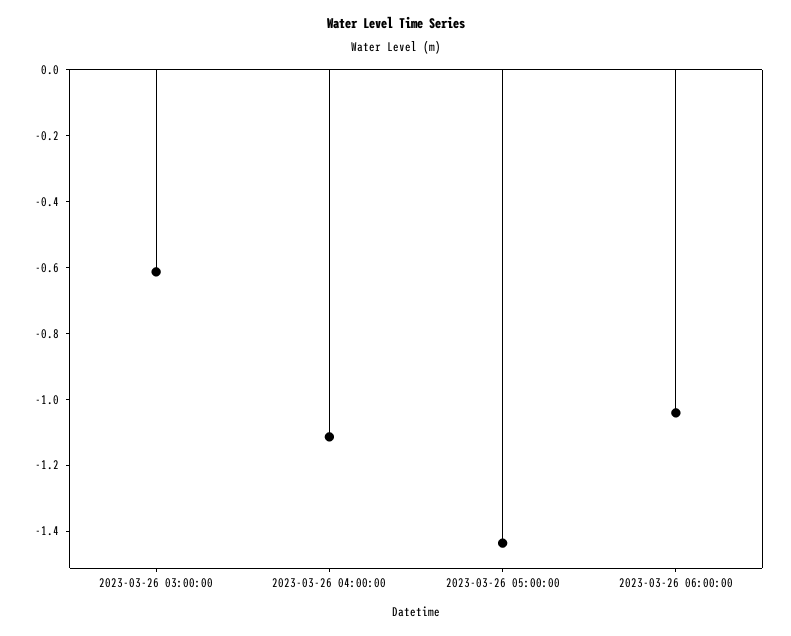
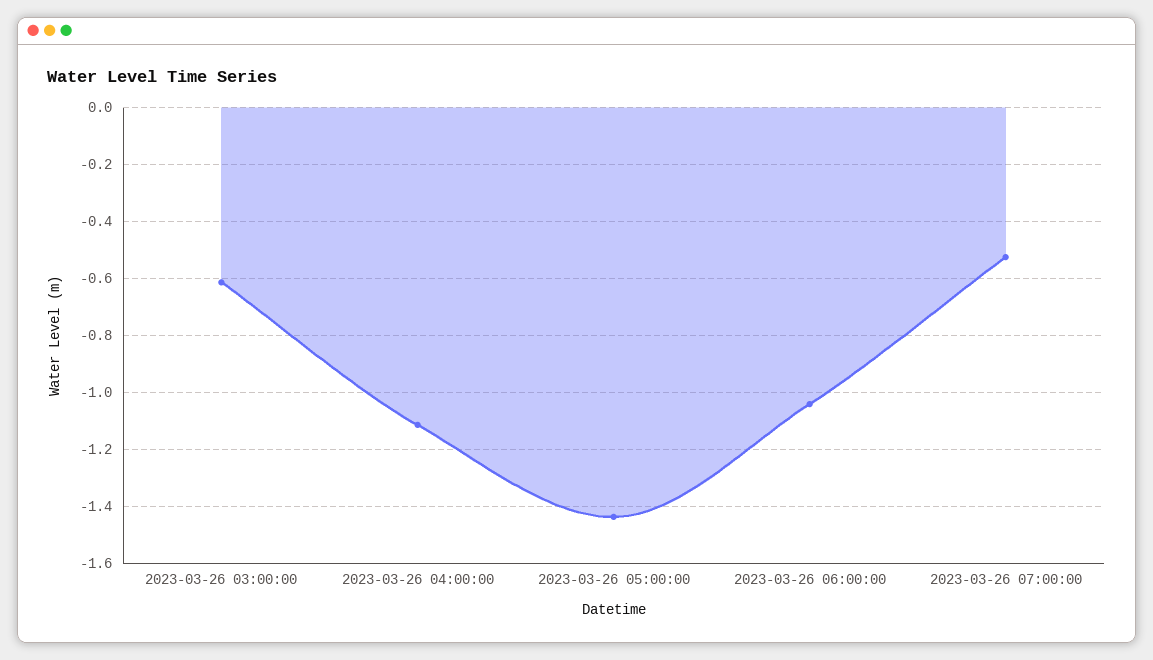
2023-03-26 07:00:00: none -> -0.525

